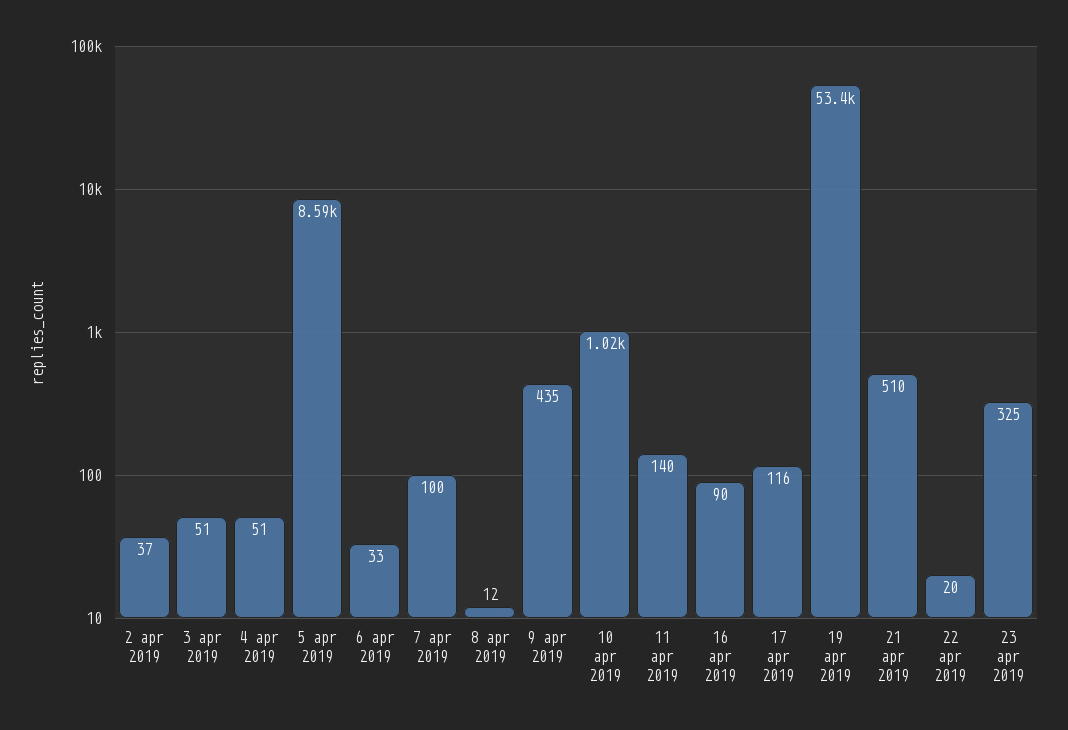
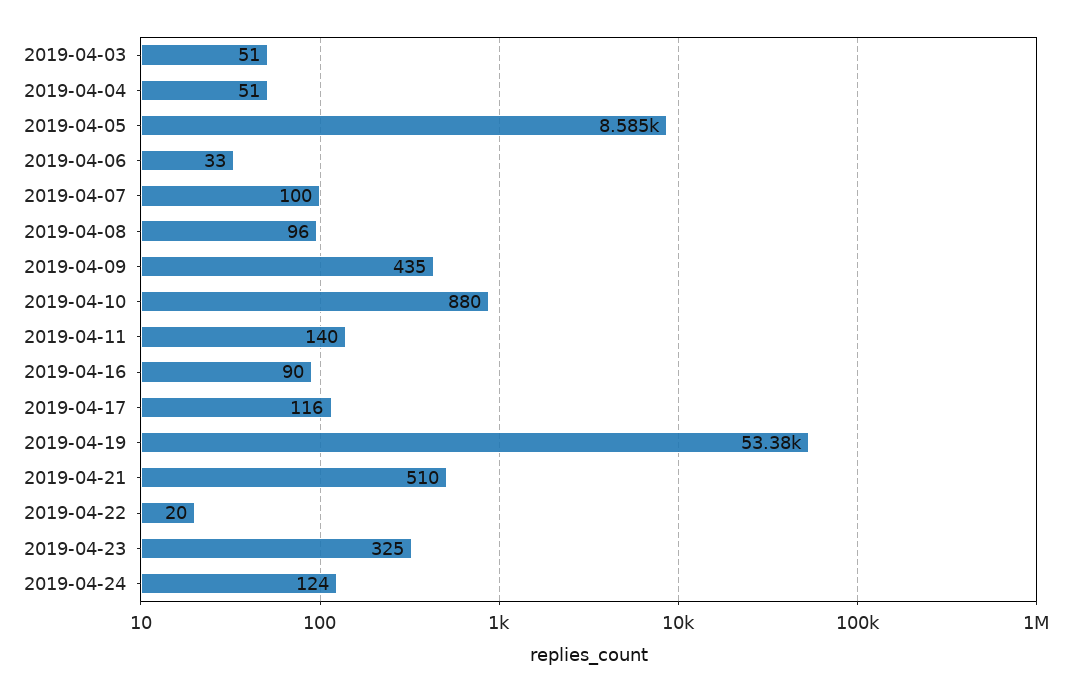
2 apr 2019: 37 -> none
8 apr 2019: 12 -> 96
10 apr 2019: 1020 -> 880
2019-04-24: none -> 124

